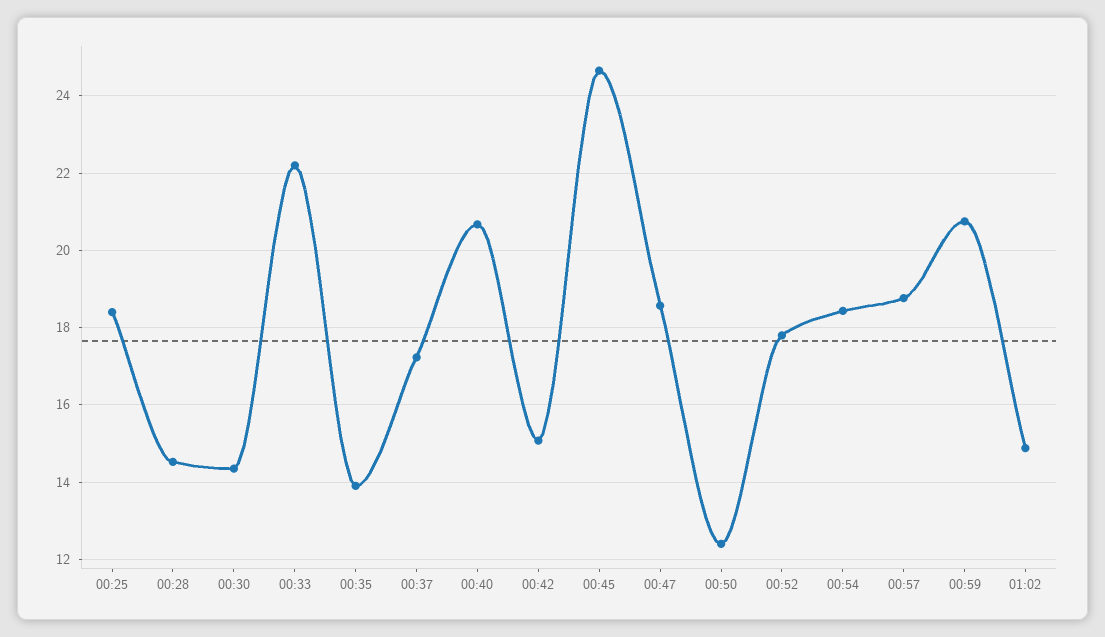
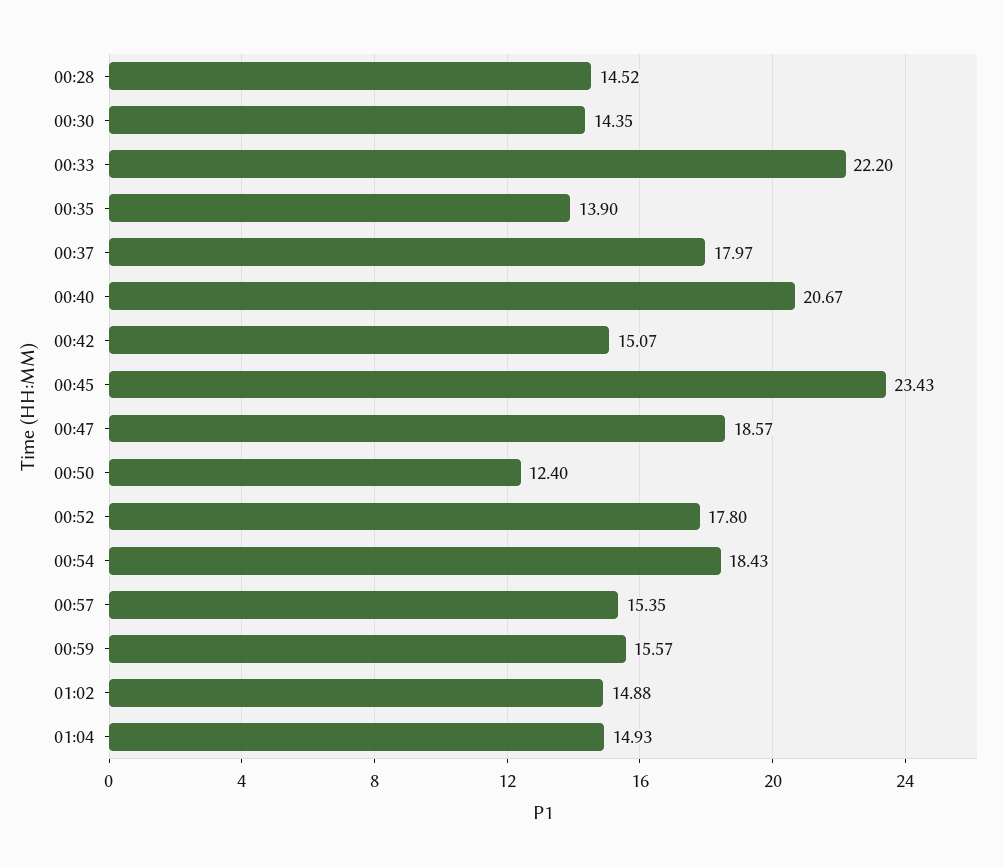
00:25: 18.4 -> none
00:37: 17.2 -> 17.97
00:45: 24.6 -> 23.43
00:57: 18.8 -> 15.35
00:59: 20.8 -> 15.57
01:04: none -> 14.93

